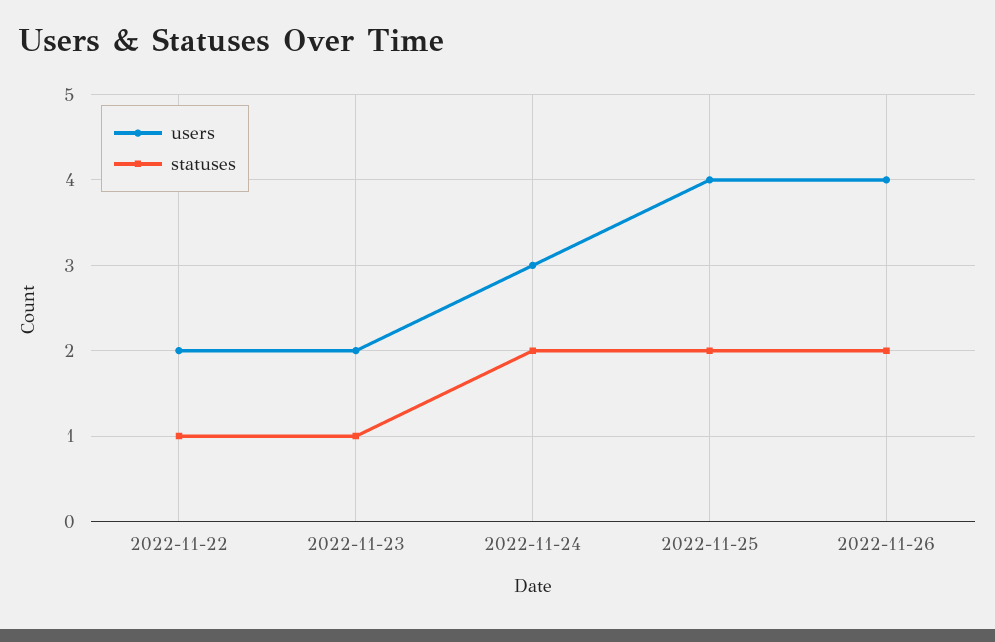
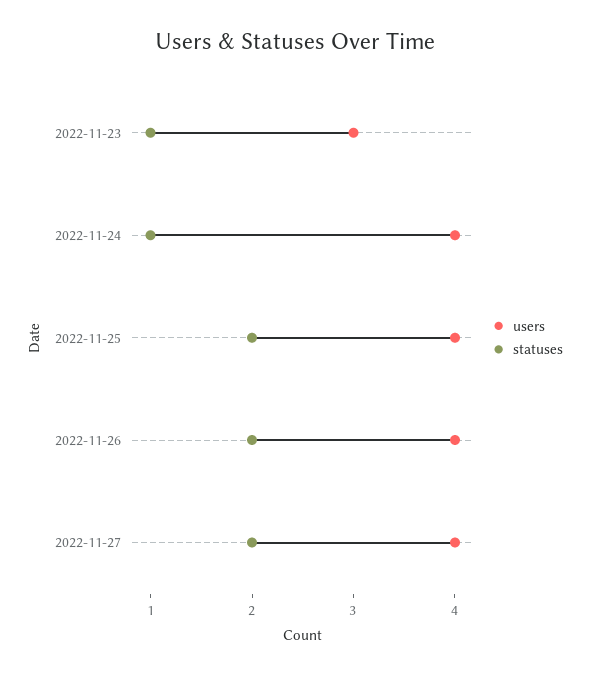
users, 2022-11-22: 2 -> none
statuses, 2022-11-22: 1 -> none
users, 2022-11-23: 2 -> 3
users, 2022-11-24: 3 -> 4
statuses, 2022-11-24: 2 -> 1
users, 2022-11-27: none -> 4
statuses, 2022-11-27: none -> 2

